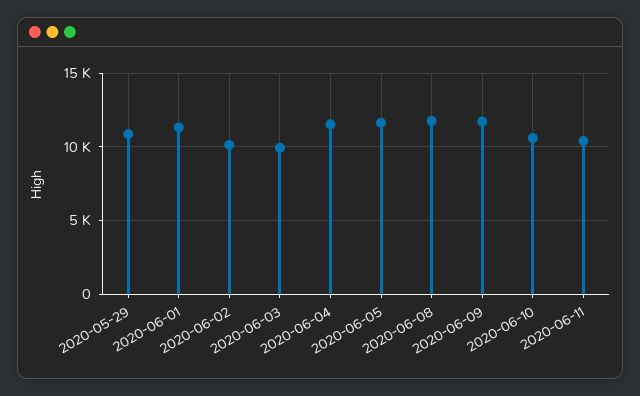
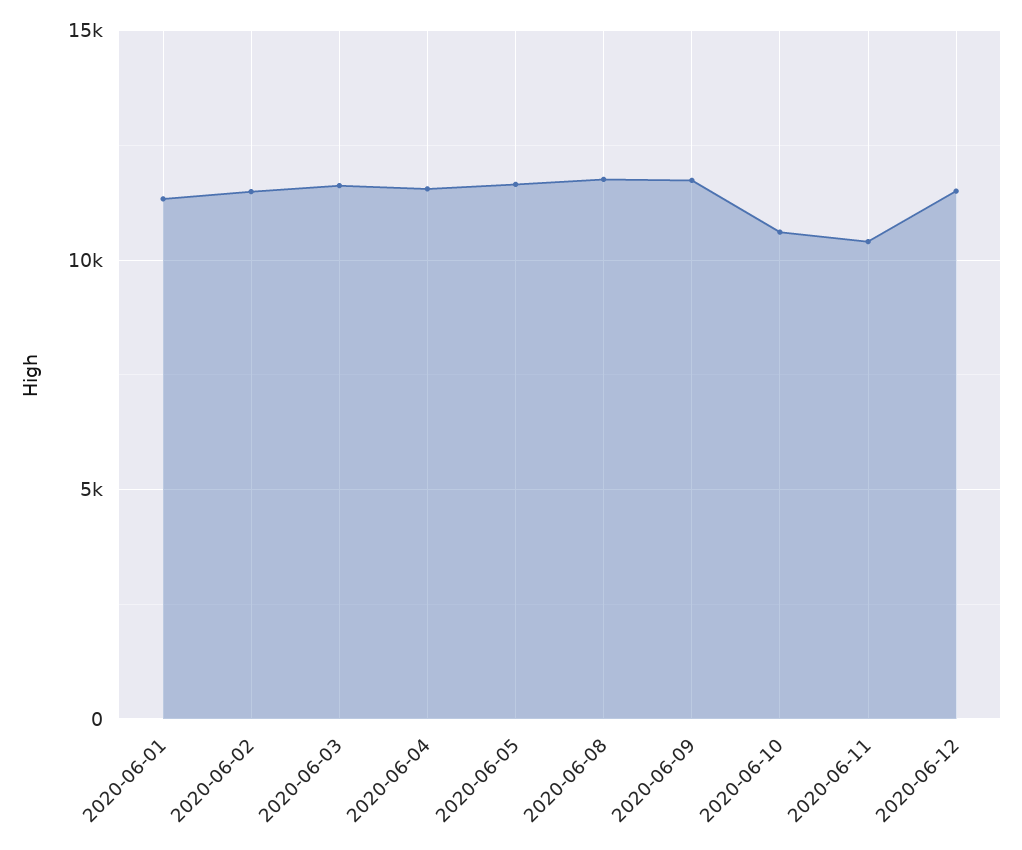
2020-05-29: 11000 -> none
2020-06-02: 10000 -> 11500
2020-06-03: 10000 -> 11500
2020-06-12: none -> 11500

